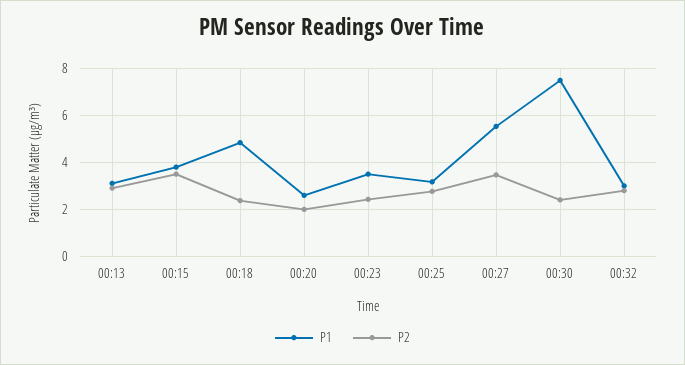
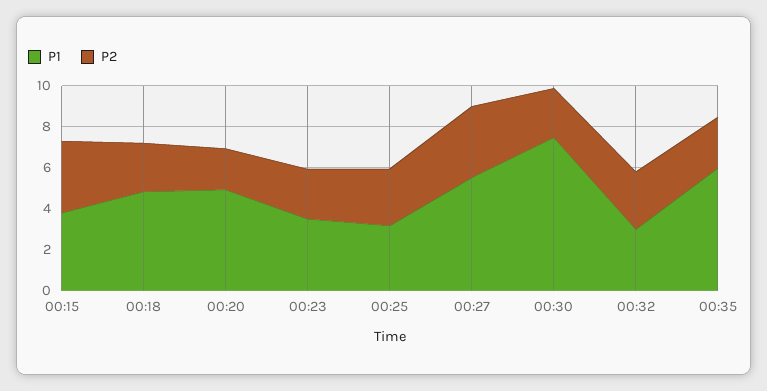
P1, 00:13: 3 -> none
P2, 00:13: 3 -> none
P1, 00:20: 2.5 -> 5
P1, 00:35: none -> 6
P2, 00:35: none -> 2.5

